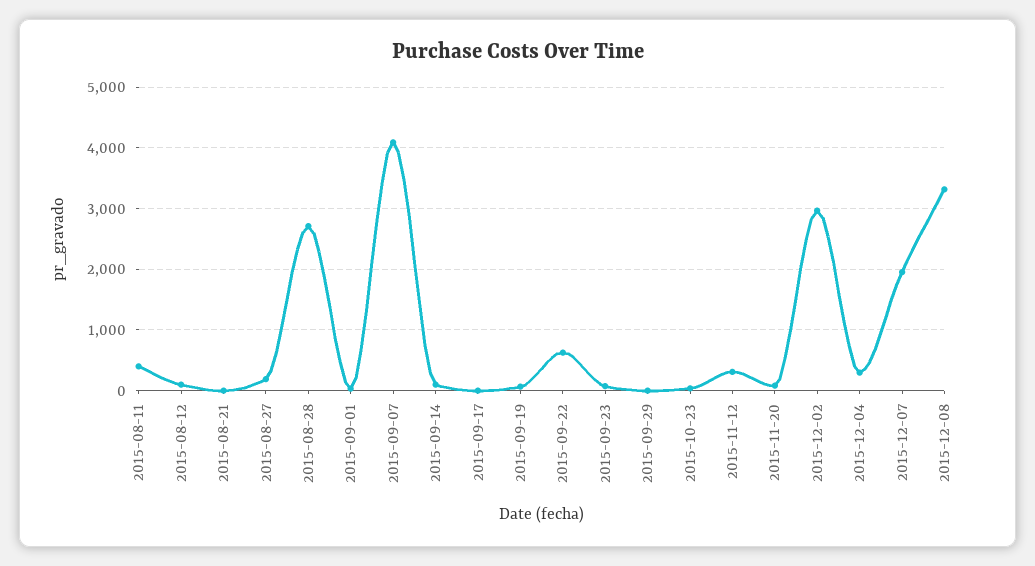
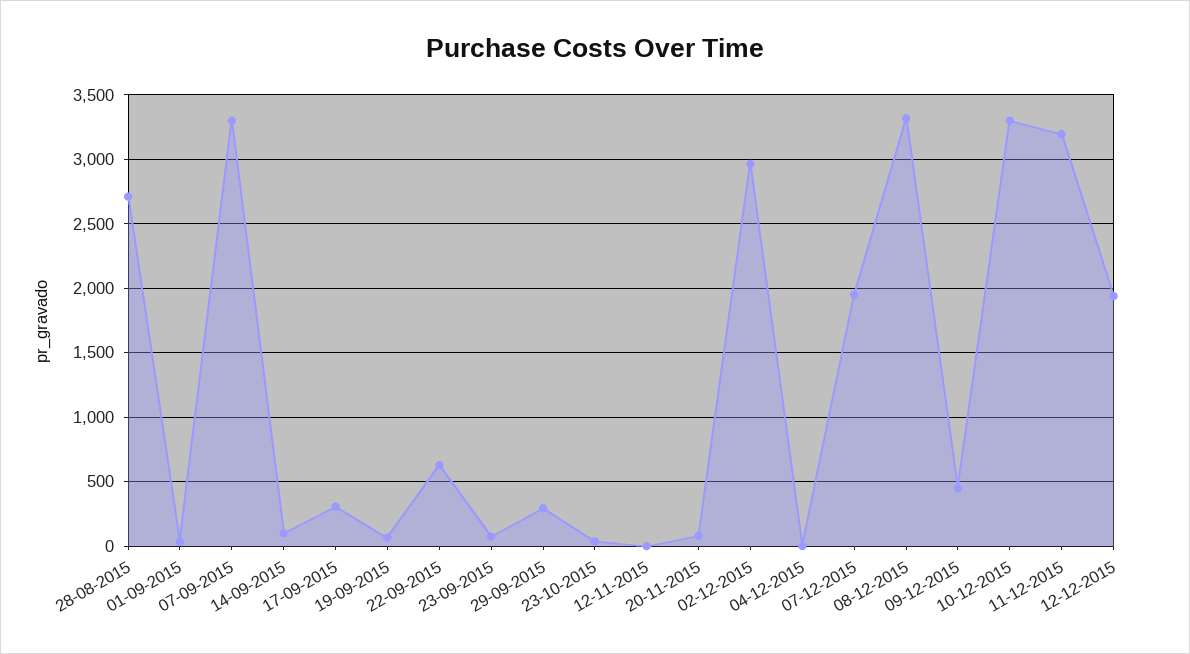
2015-08-11: 400 -> none
2015-08-12: 100 -> none
2015-08-21: 0 -> none
2015-08-27: 200 -> none
2015-09-07: 4100 -> 3300
2015-09-17: 0 -> 300
2015-09-29: 0 -> 300
2015-11-12: 300 -> 0
2015-12-04: 300 -> 0
09-12-2015: none -> 450
10-12-2015: none -> 3300
11-12-2015: none -> 3200
12-12-2015: none -> 1950

